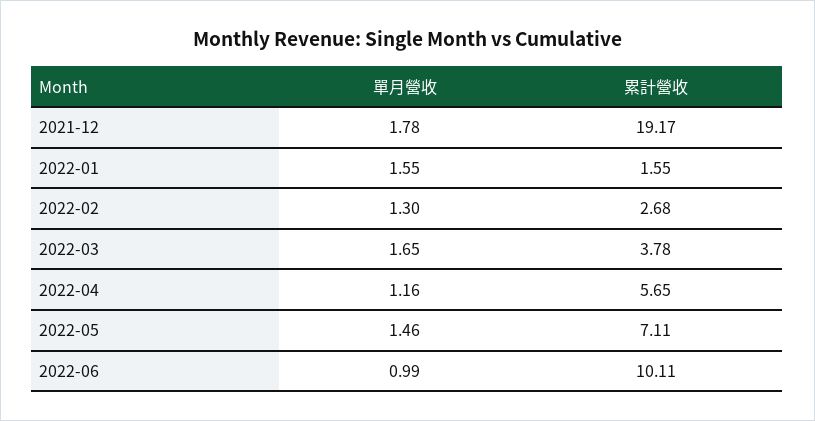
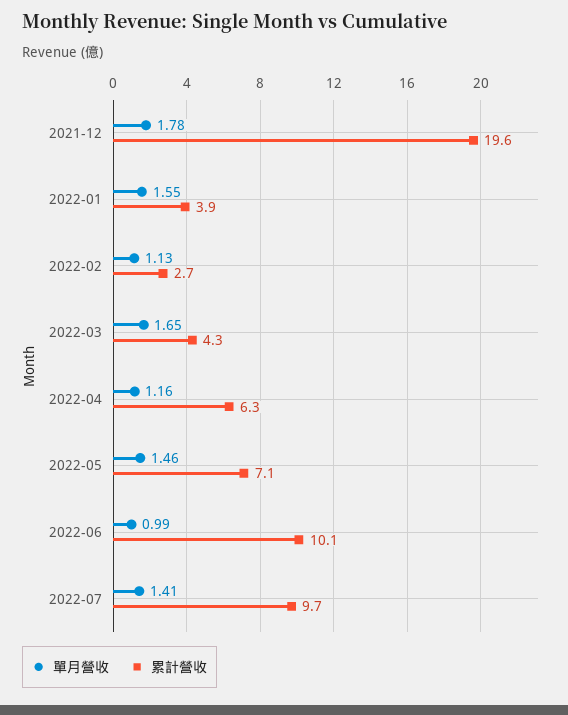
累計營收, 2021-12: 19.17 -> 19.6
累計營收, 2022-01: 1.55 -> 3.9
單月營收, 2022-02: 1.3 -> 1.13
累計營收, 2022-03: 3.78 -> 4.3
累計營收, 2022-04: 5.65 -> 6.3
單月營收, 2022-07: none -> 1.41
累計營收, 2022-07: none -> 9.7

